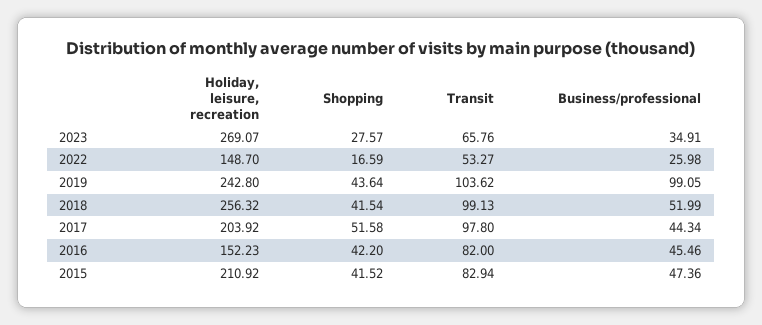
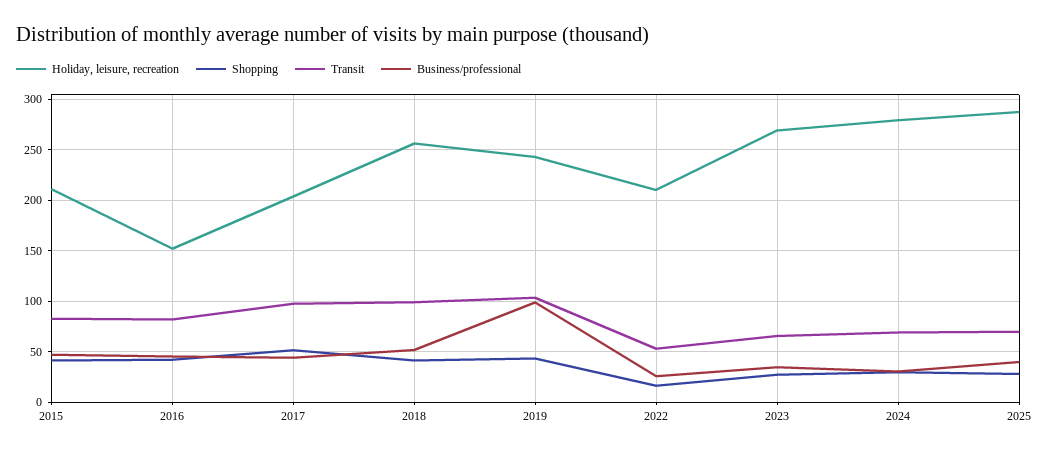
Holiday, leisure, recreation, 2022: 148.7 -> 210
Holiday, leisure, recreation, 2024: none -> 280
Shopping, 2024: none -> 30
Transit, 2024: none -> 70
Business/professional, 2024: none -> 30
Holiday, leisure, recreation, 2025: none -> 290
Shopping, 2025: none -> 30
Transit, 2025: none -> 70
Business/professional, 2025: none -> 40

